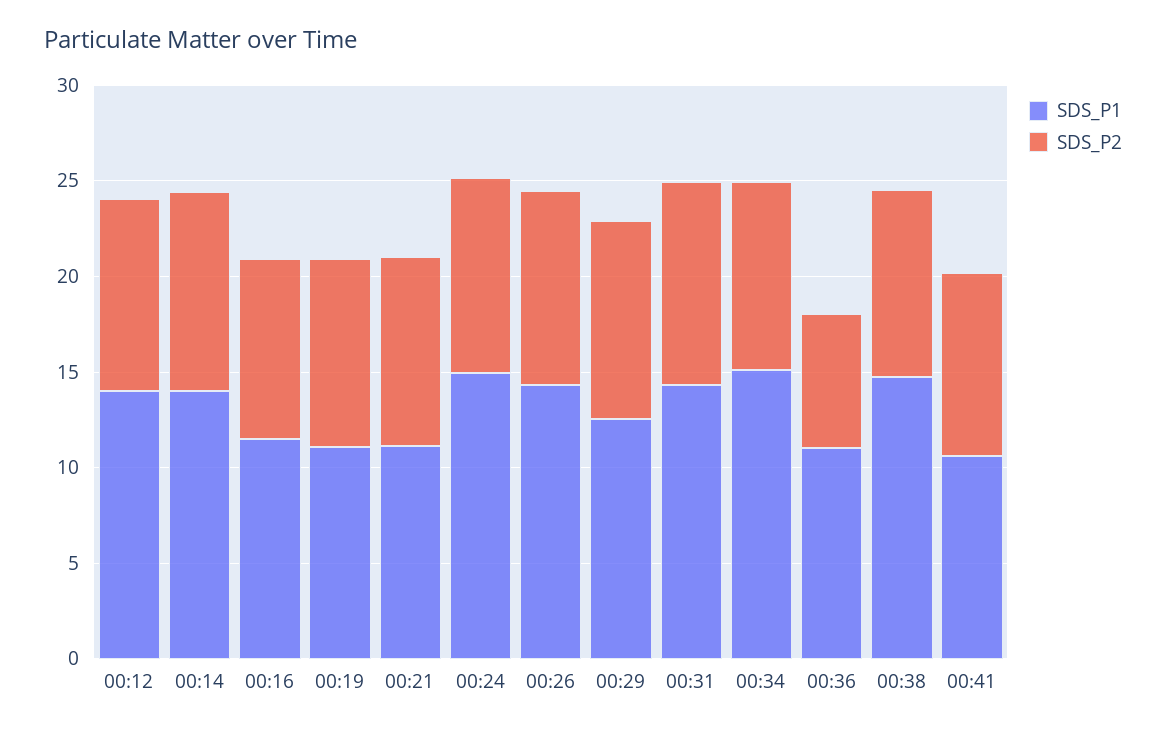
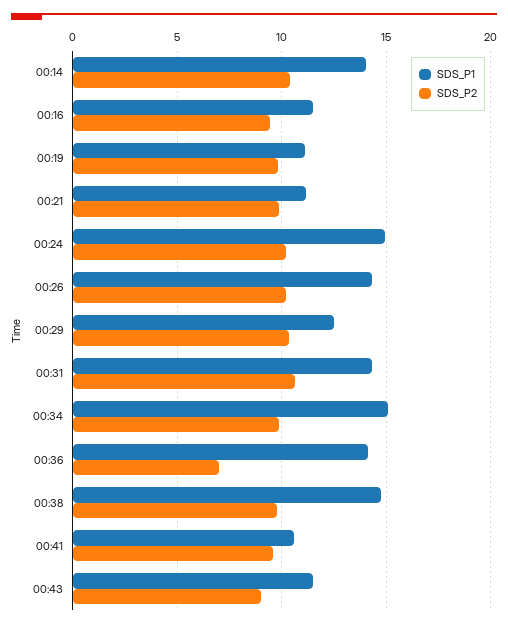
SDS_P1, 00:12: 14 -> none
SDS_P2, 00:12: 10 -> none
SDS_P1, 00:36: 11 -> 14
SDS_P1, 00:43: none -> 11.5
SDS_P2, 00:43: none -> 9

